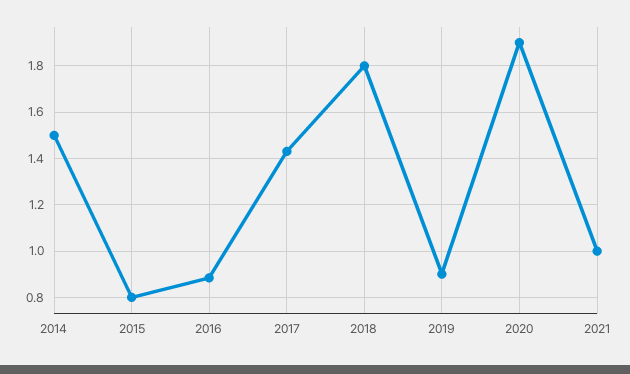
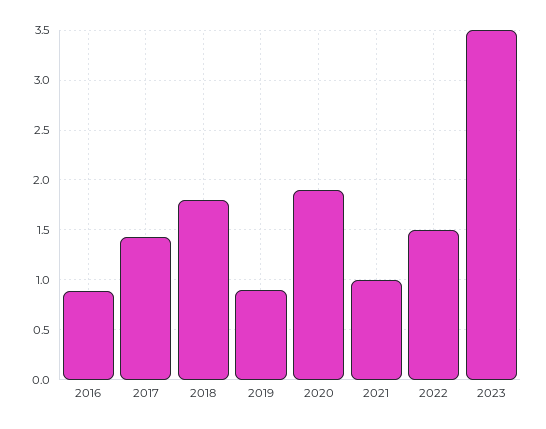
2014: 1.5 -> none
2015: 0.8 -> none
2022: none -> 1.5
2023: none -> 3.5

